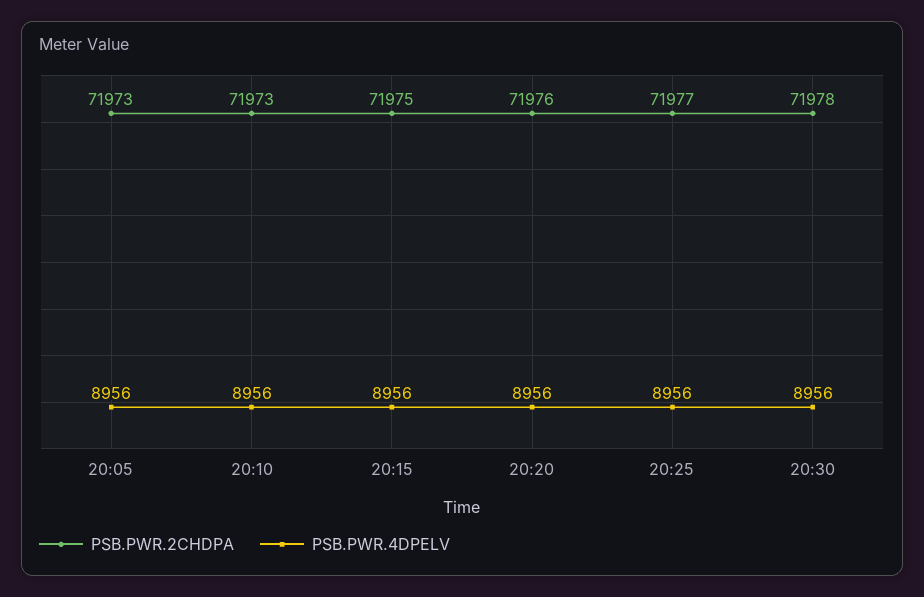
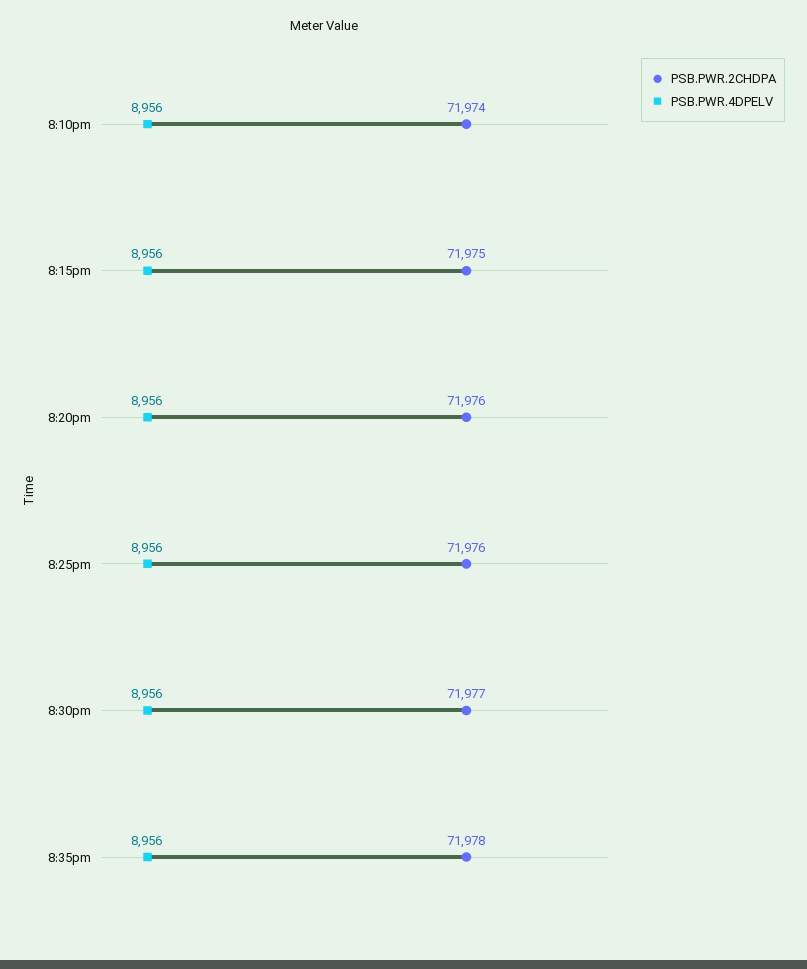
PSB.PWR.2CHDPA, 20:05: 71973 -> none
PSB.PWR.4DPELV, 20:05: 8956 -> none
PSB.PWR.2CHDPA, 20:10: 71973 -> 71974
PSB.PWR.2CHDPA, 20:25: 71977 -> 71976
PSB.PWR.2CHDPA, 20:30: 71978 -> 71977
PSB.PWR.2CHDPA, 8:35pm: none -> 71978
PSB.PWR.4DPELV, 8:35pm: none -> 8956

